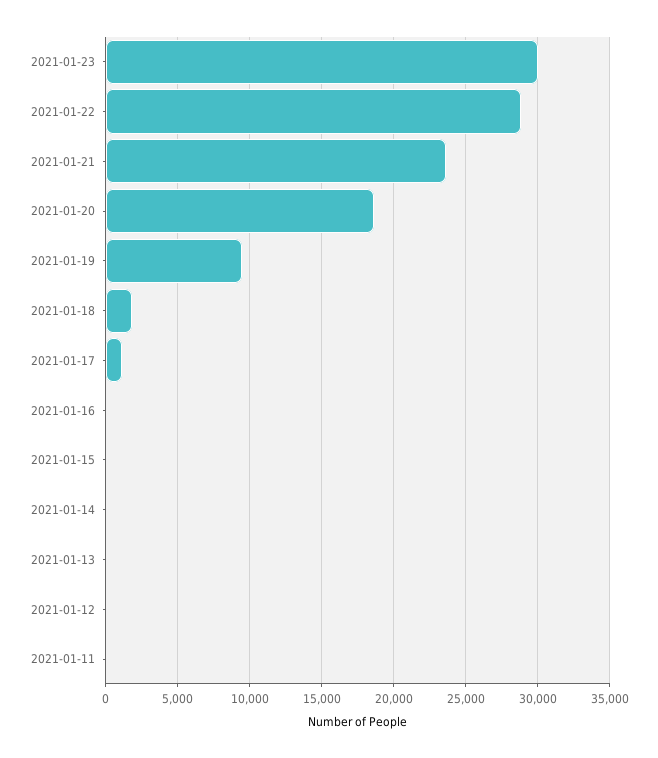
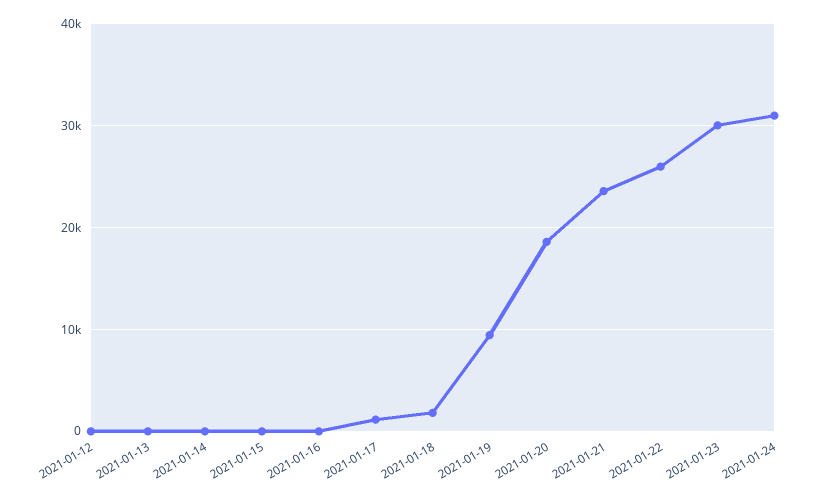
2021-01-22: 29000 -> 26000
2021-01-11: 0 -> none
2021-01-24: none -> 31000

